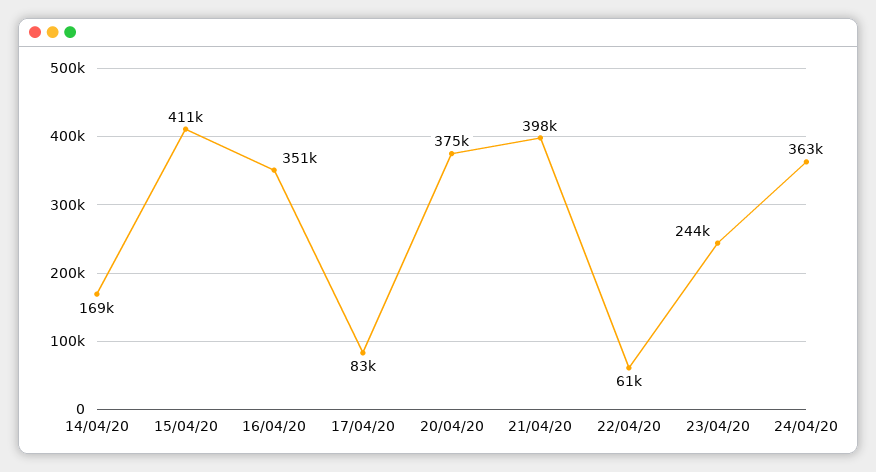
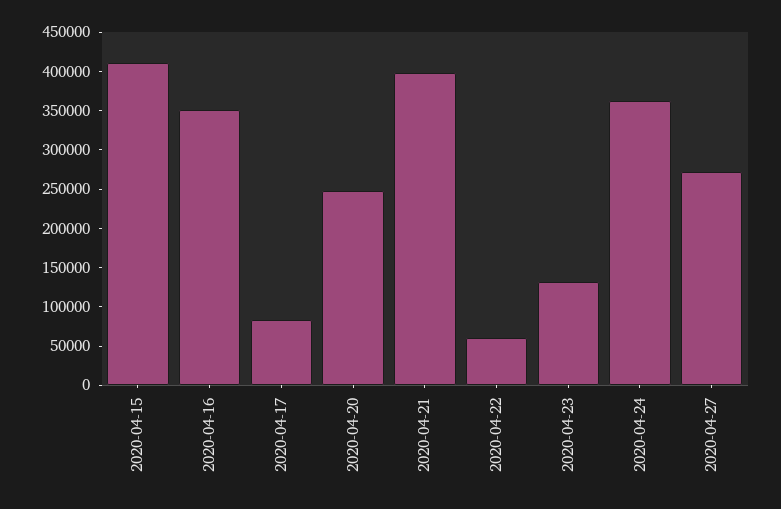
14/04/20: 169000 -> none
20/04/20: 375000 -> 250000
23/04/20: 244000 -> 125000
2020-04-27: none -> 275000

